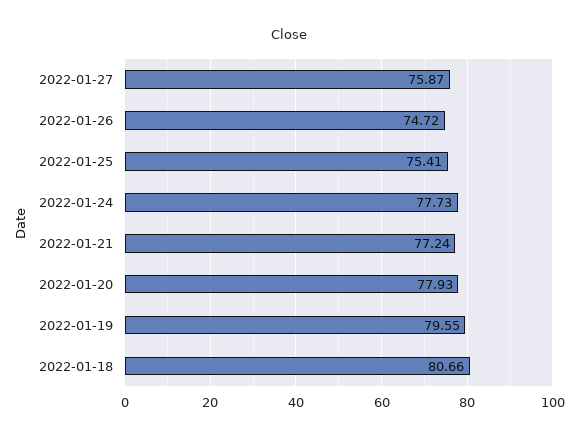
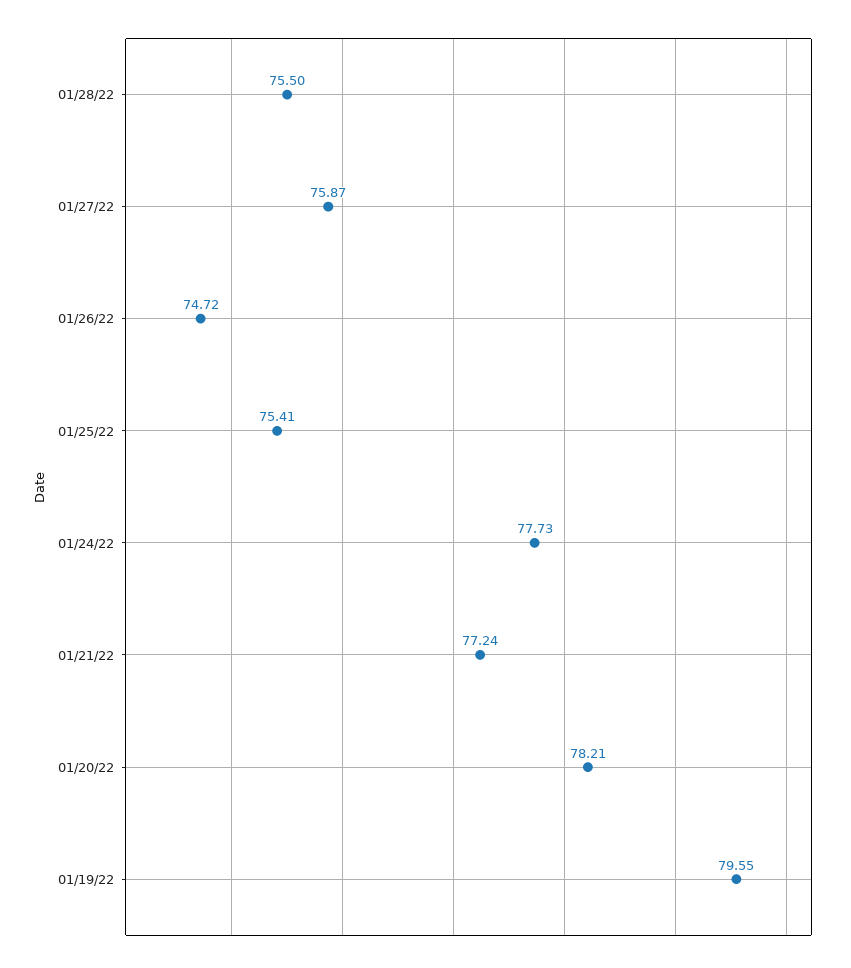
2022-01-20: 77.93 -> 78.21
2022-01-18: 80.66 -> none
01/28/22: none -> 75.5

